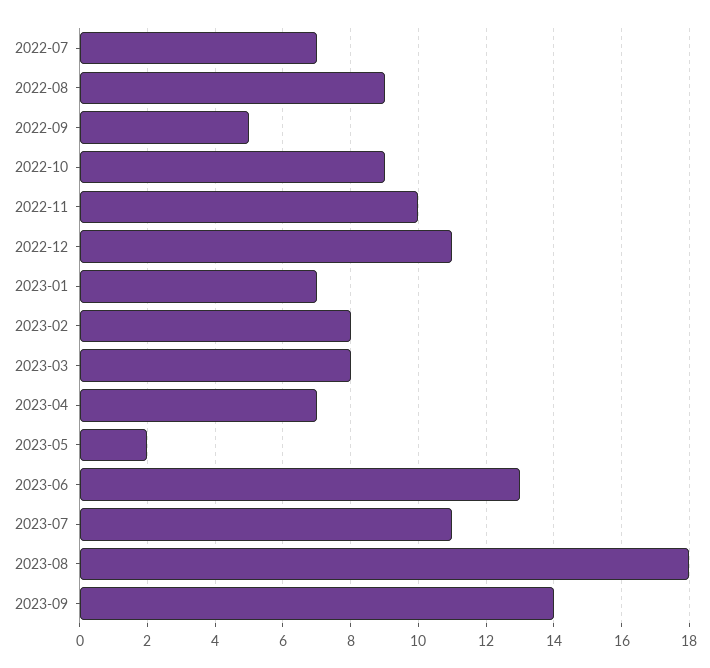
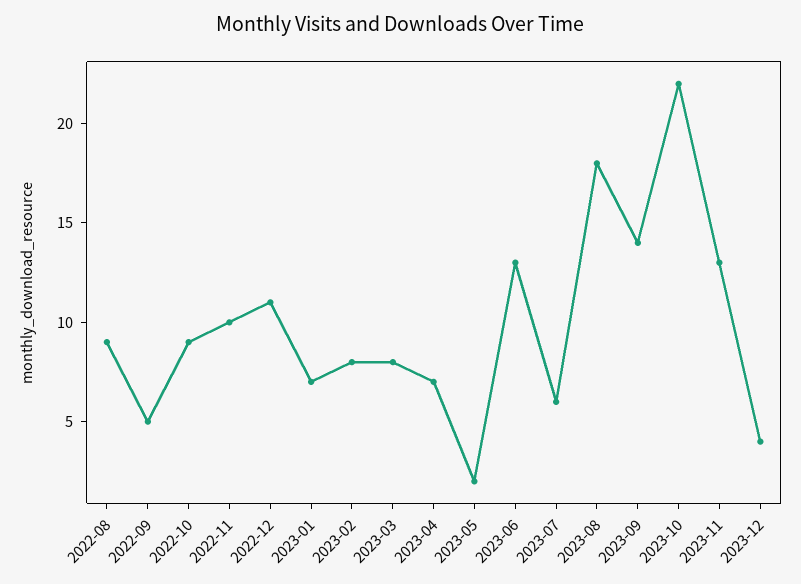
2022-07: 7 -> none
2023-07: 11 -> 6
2023-10: none -> 22
2023-11: none -> 13
2023-12: none -> 4

